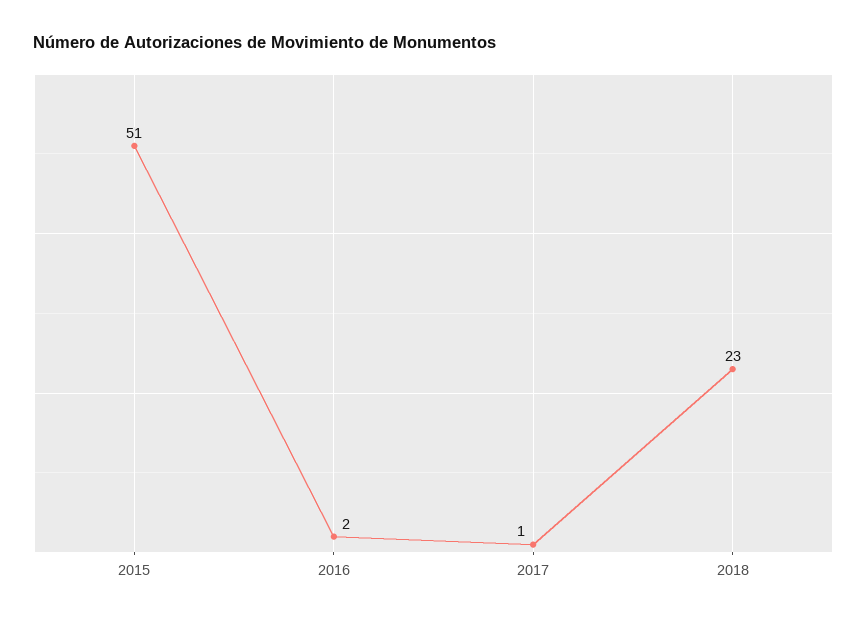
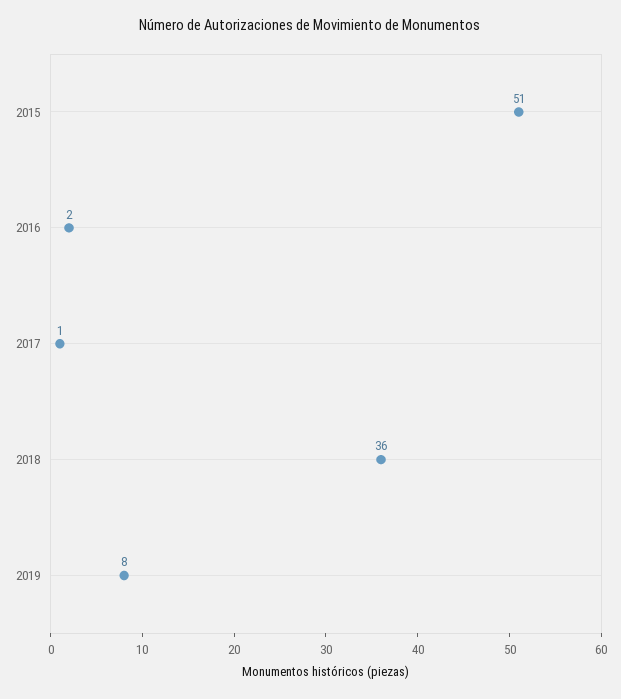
2018: 23 -> 36
2019: none -> 8

